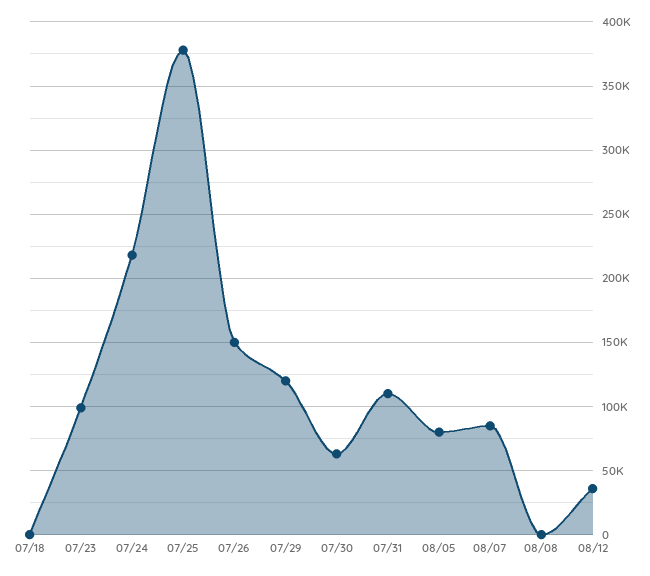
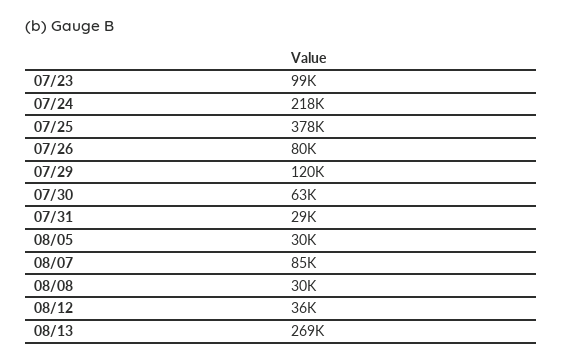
07/18: 0 -> none
07/26: 150000 -> 80000
07/31: 110000 -> 29000
08/05: 80000 -> 30000
08/08: 0 -> 30000
08/13: none -> 269000

